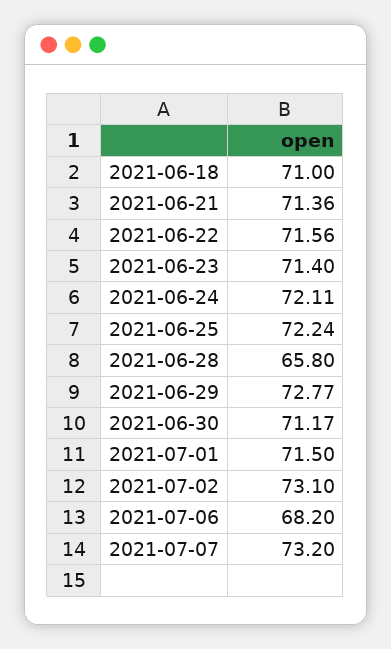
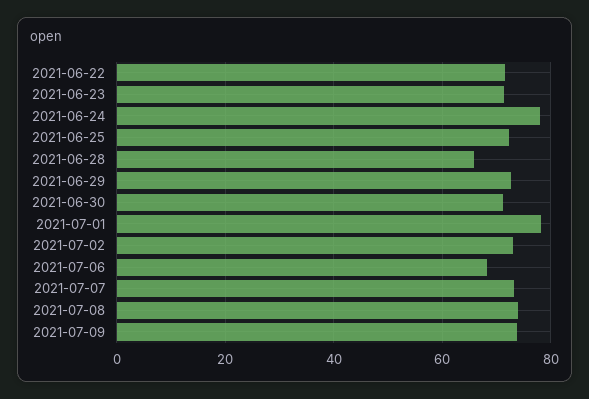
2021-06-18: 71 -> none
2021-06-21: 71.36 -> none
2021-06-24: 72.11 -> 78
2021-07-01: 71.5 -> 78
2021-07-08: none -> 74
2021-07-09: none -> 74

